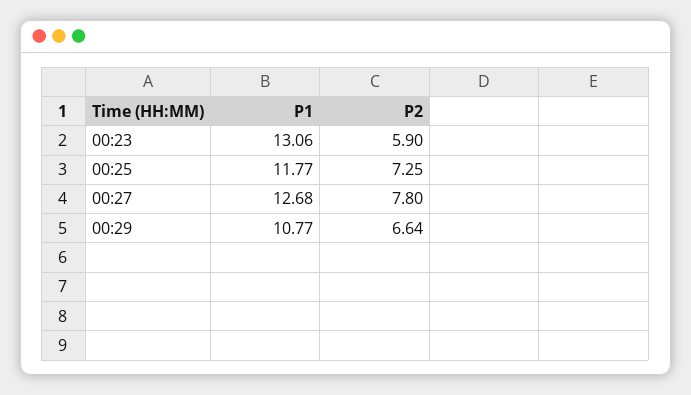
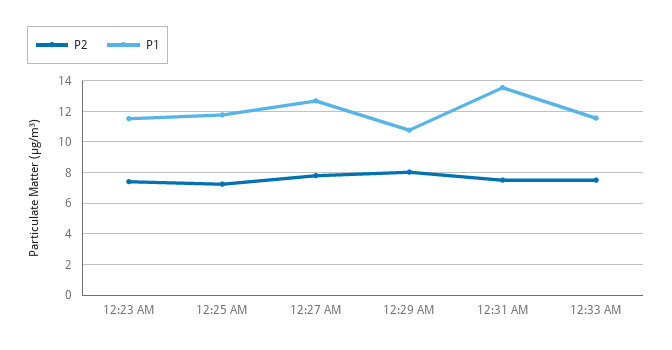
P1, 00:23: 13.06 -> 11.5
P2, 00:23: 5.9 -> 7.5
P2, 00:29: 6.64 -> 8
P2, 12:31 AM: none -> 7.5
P1, 12:31 AM: none -> 13.5
P2, 12:33 AM: none -> 7.5
P1, 12:33 AM: none -> 11.5

